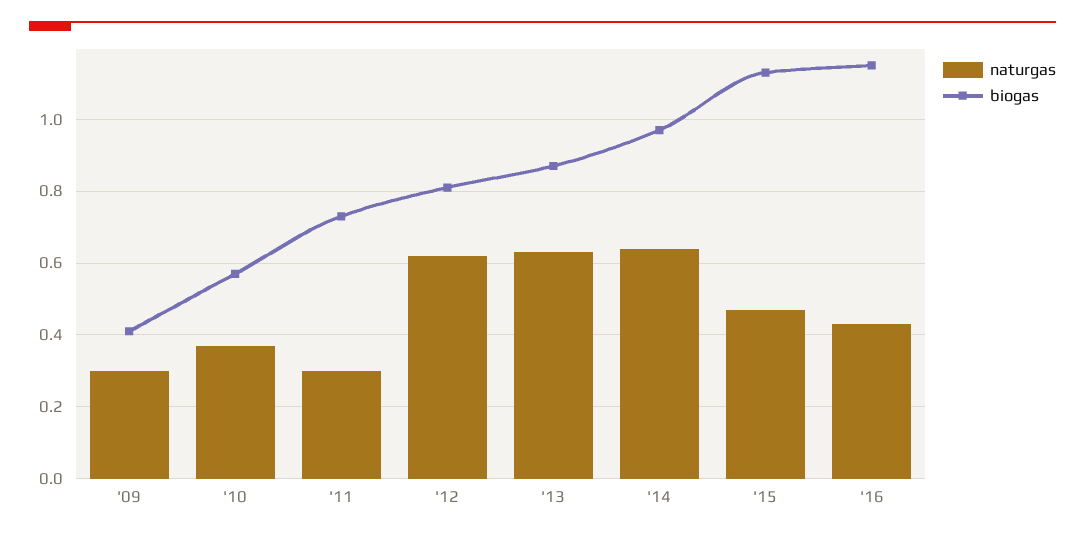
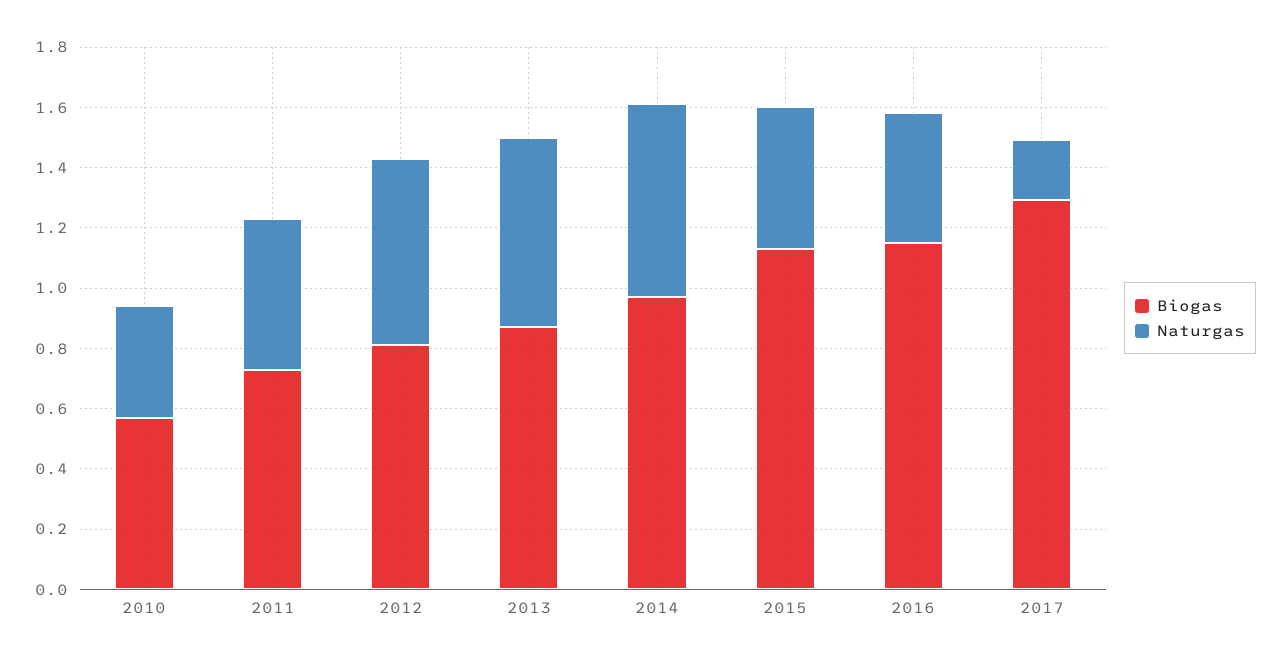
naturgas, '09: 0.3 -> none
biogas, '09: 0.4 -> none
naturgas, '11: 0.3 -> 0.5
biogas, 2017: none -> 1.3
naturgas, 2017: none -> 0.2

